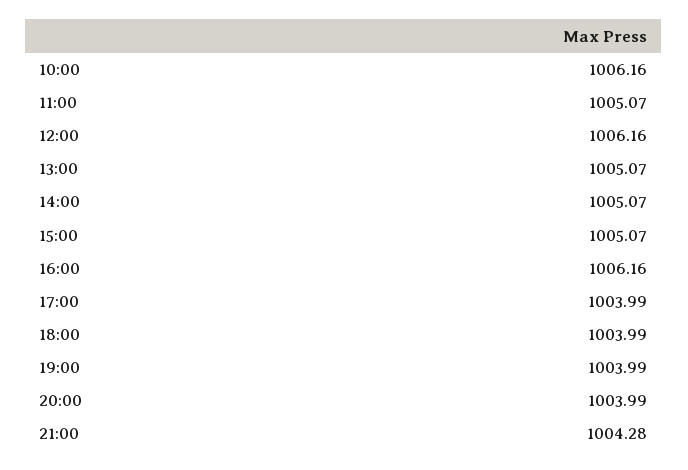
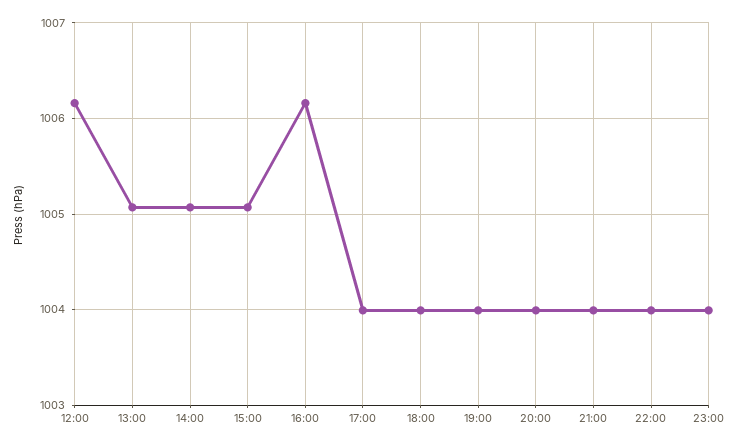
10:00: 1006.16 -> none
11:00: 1005.07 -> none
21:00: 1004.28 -> 1004
22:00: none -> 1004
23:00: none -> 1004

